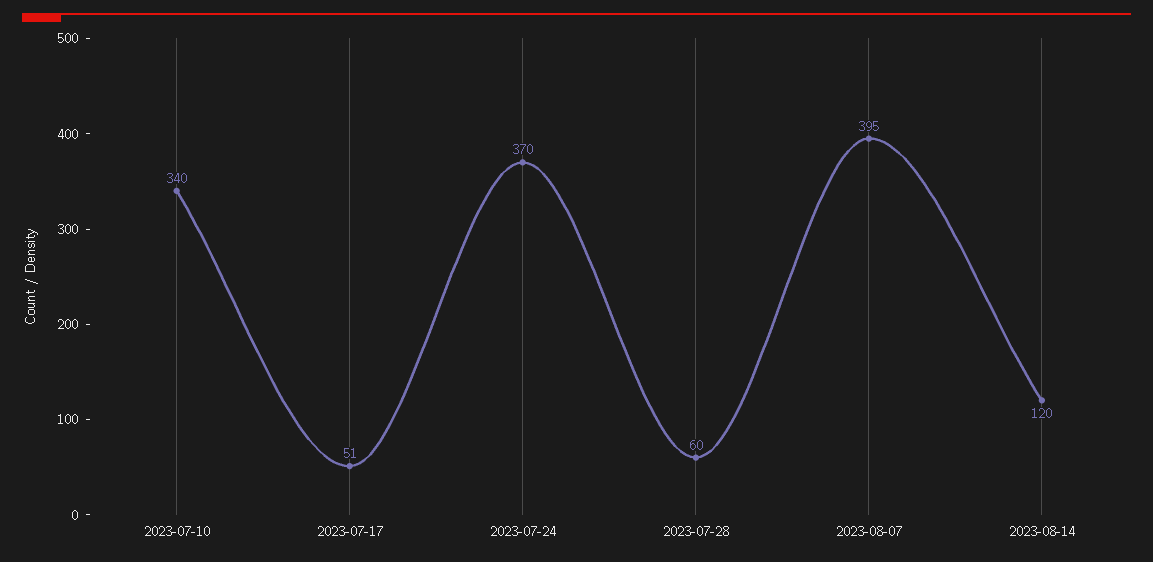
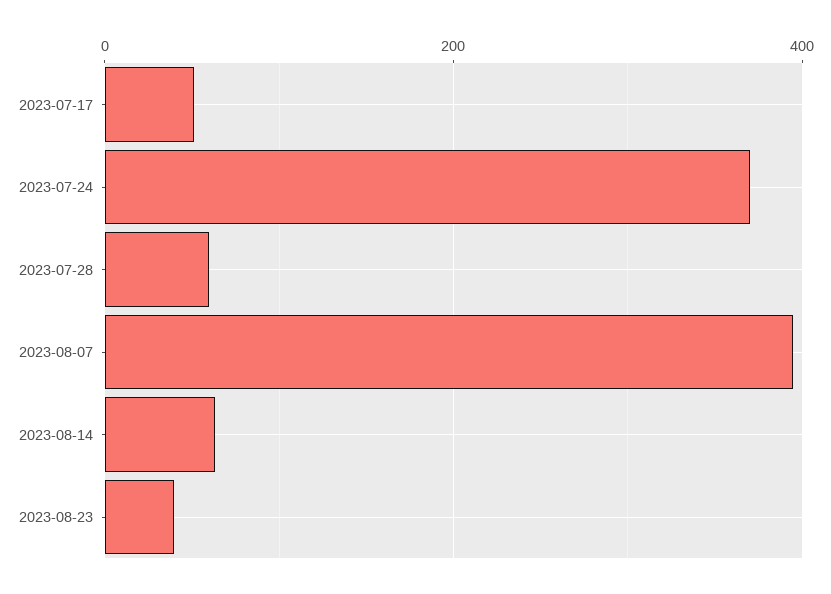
2023-07-10: 340 -> none
2023-08-14: 120 -> 60
2023-08-23: none -> 40

